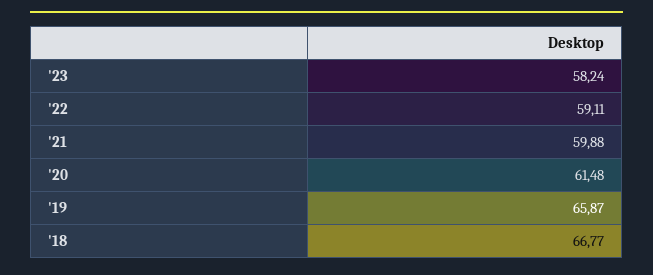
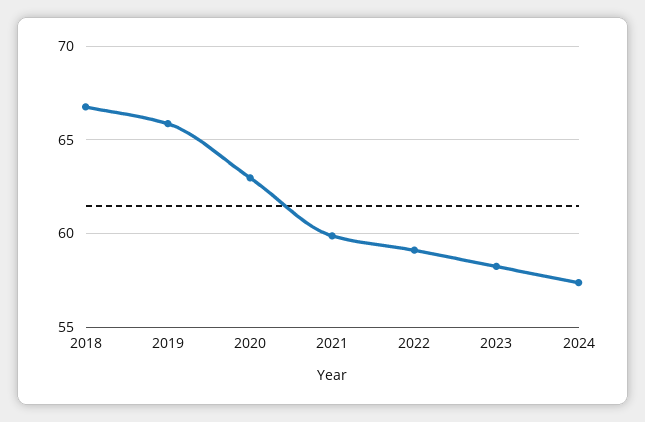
'20: 61.48 -> 63
2024: none -> 57.5

